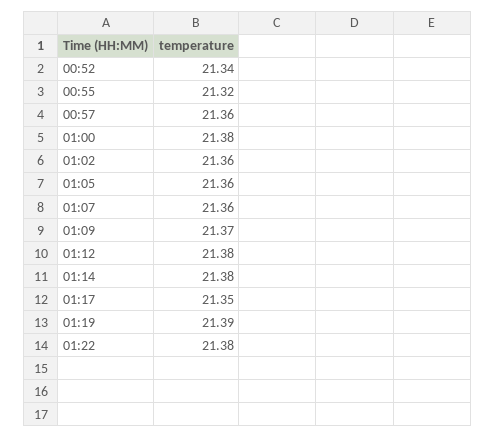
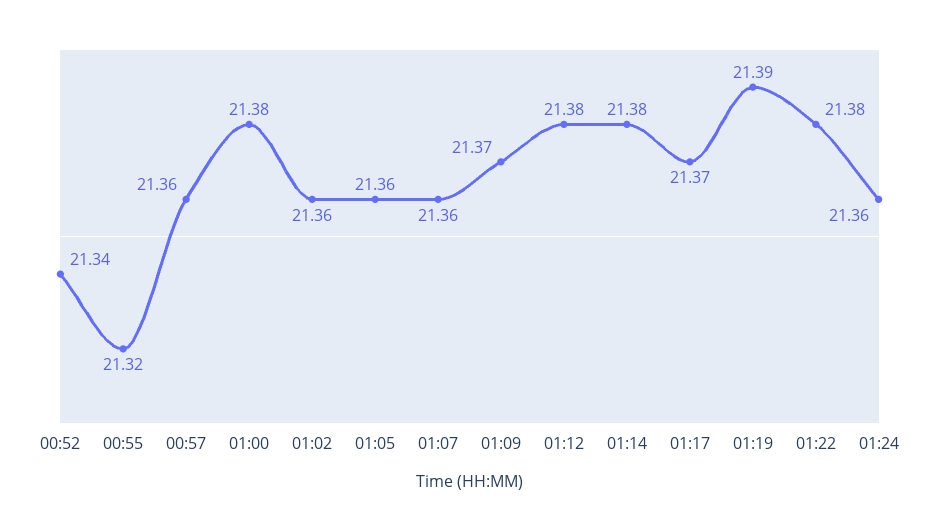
01:17: 21.35 -> 21.37
01:24: none -> 21.36

